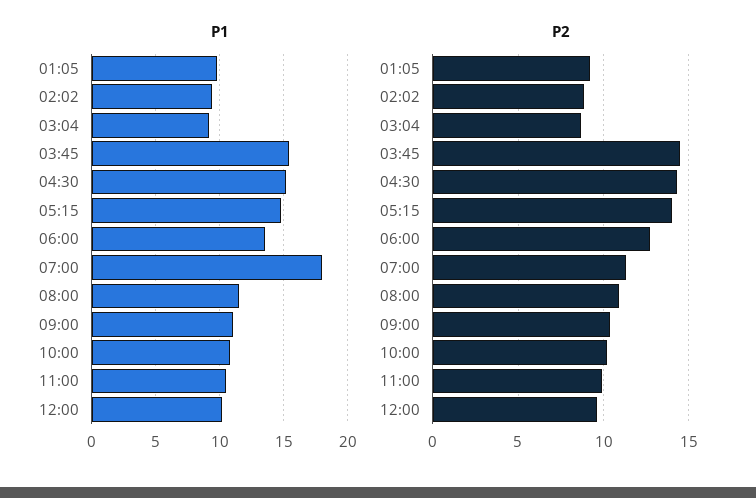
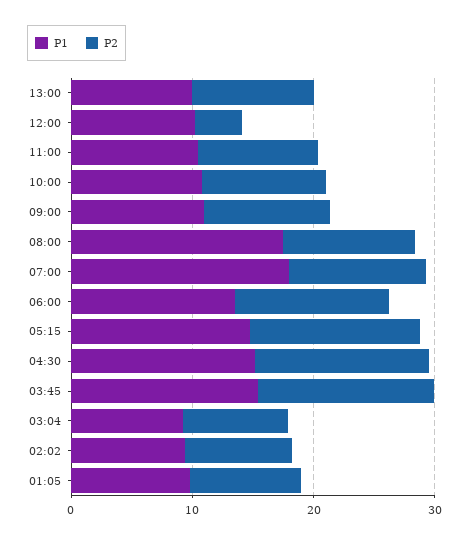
P1, 08:00: 11.5 -> 18
P2, 12:00: 9.5 -> 4
P1, 13:00: none -> 10
P2, 13:00: none -> 10

